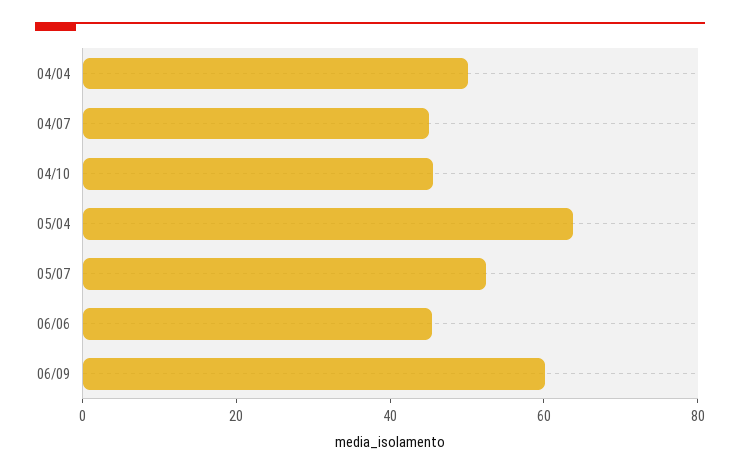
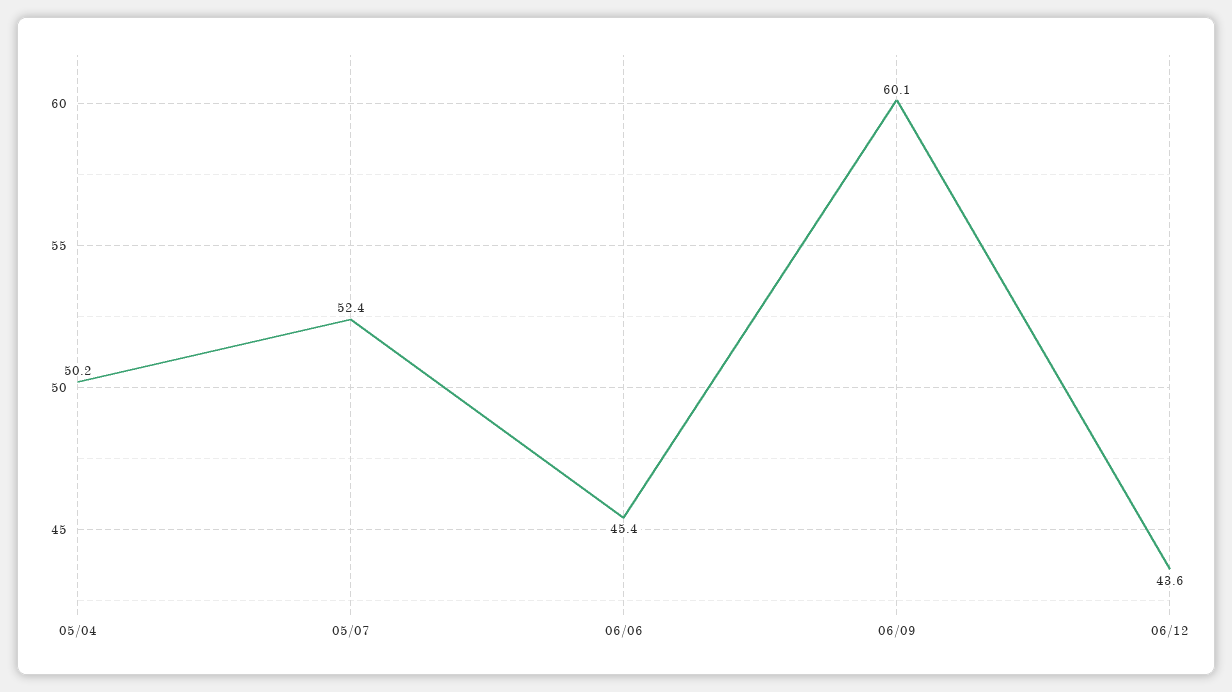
04/04: 50 -> none
04/07: 45 -> none
04/10: 45 -> none
05/04: 65 -> 50.2
06/12: none -> 43.6

